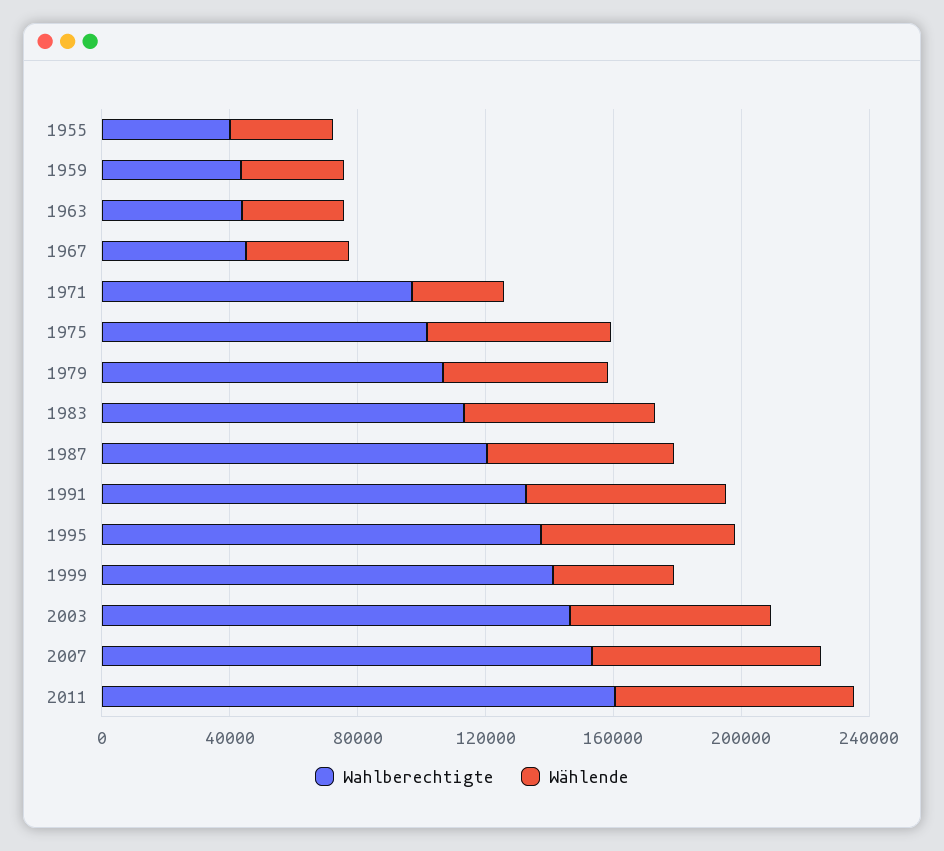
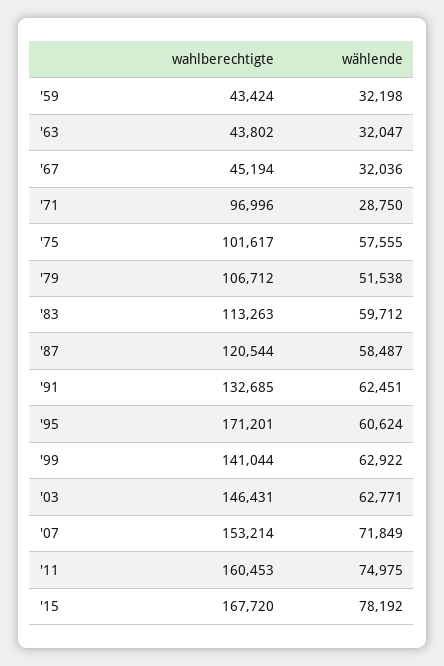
Wahlberechtigte, 1955: 40000 -> none
Wählende, 1955: 30000 -> none
Wahlberechtigte, 1995: 140000 -> 171201
Wählende, 1999: 40000 -> 62922
Wahlberechtigte, '15: none -> 167720
Wählende, '15: none -> 78192

